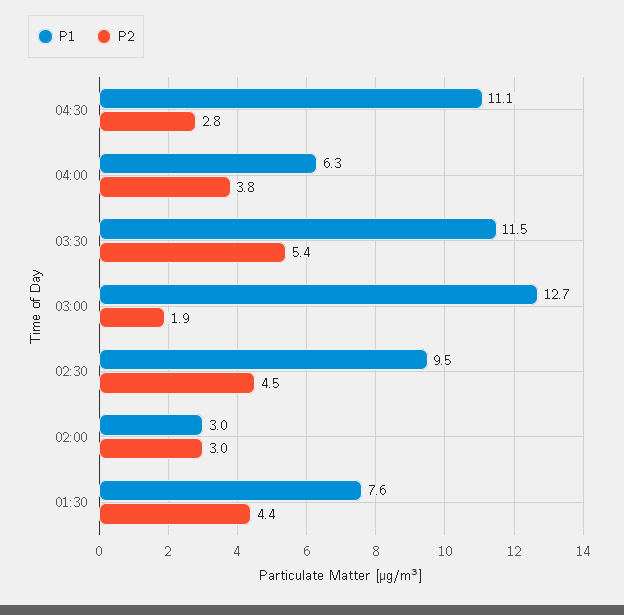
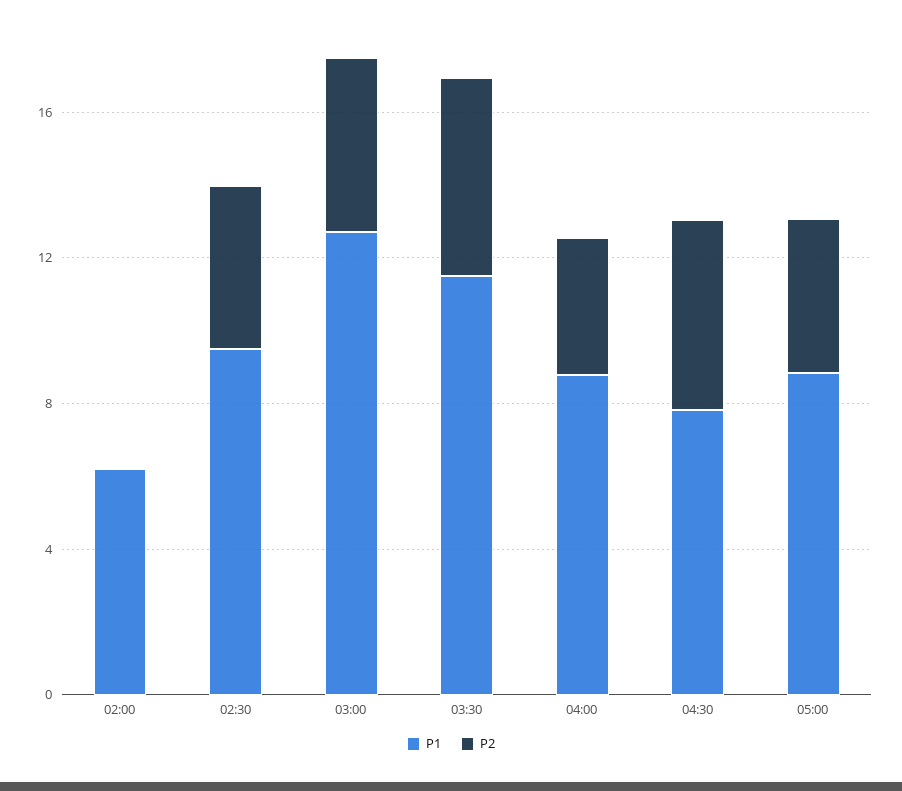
P1, 04:30: 11.1 -> 8
P2, 04:30: 2.8 -> 5
P1, 04:00: 6.3 -> 9
P2, 03:00: 1.9 -> 5
P1, 02:00: 3 -> 6
P2, 02:00: 3 -> 0
P1, 01:30: 7.6 -> none
P2, 01:30: 4.4 -> none
P1, 05:00: none -> 9
P2, 05:00: none -> 4

